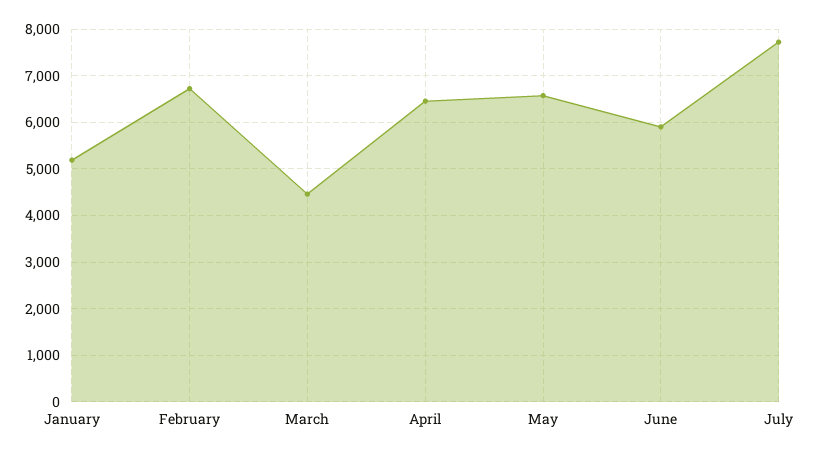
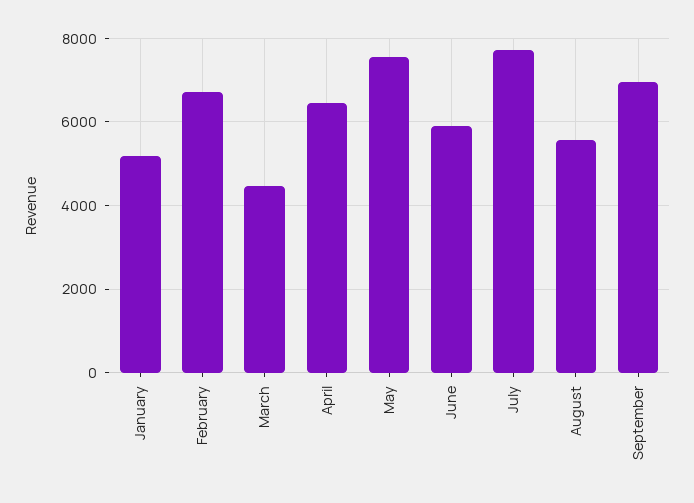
May: 6600 -> 7600
August: none -> 5600
September: none -> 7000

